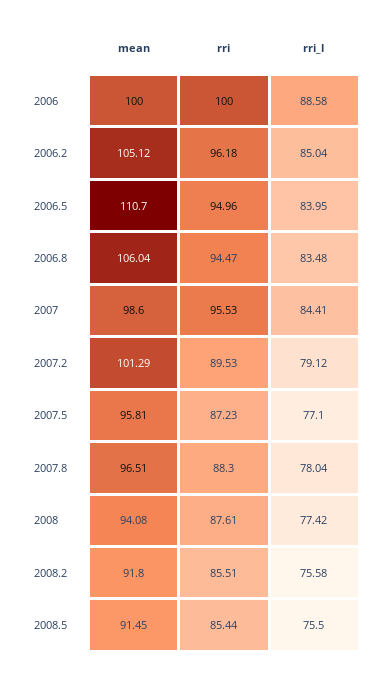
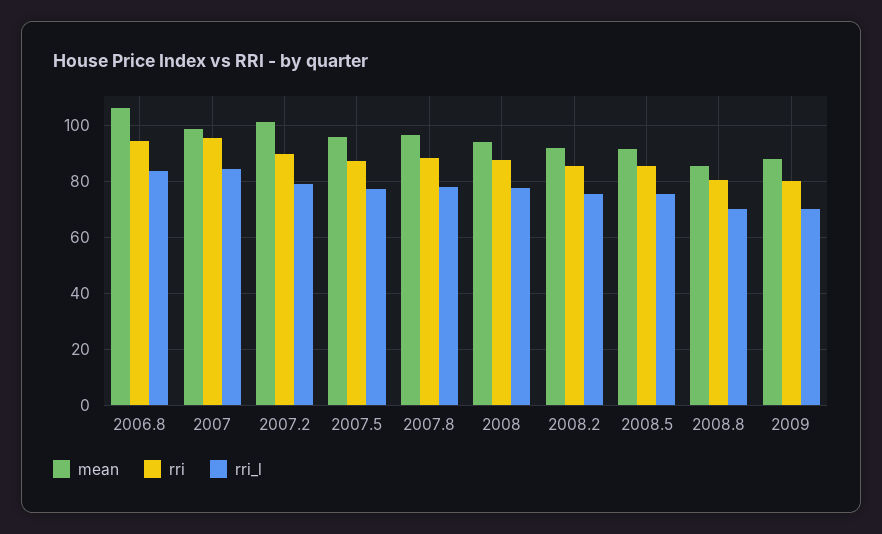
mean, 2006: 100 -> none
rri, 2006: 100 -> none
rri_l, 2006: 88.58 -> none
mean, 2006.2: 105.12 -> none
rri, 2006.2: 96.18 -> none
rri_l, 2006.2: 85.04 -> none
mean, 2006.5: 110.7 -> none
rri, 2006.5: 94.96 -> none
rri_l, 2006.5: 83.95 -> none
mean, 2008.8: none -> 85
rri, 2008.8: none -> 80
rri_l, 2008.8: none -> 70
mean, 2009: none -> 87.5
rri, 2009: none -> 80
rri_l, 2009: none -> 70

